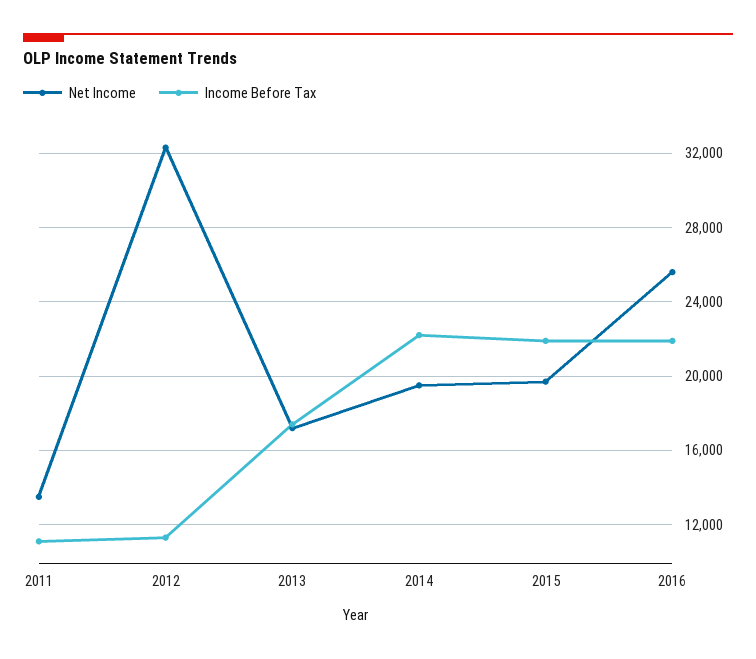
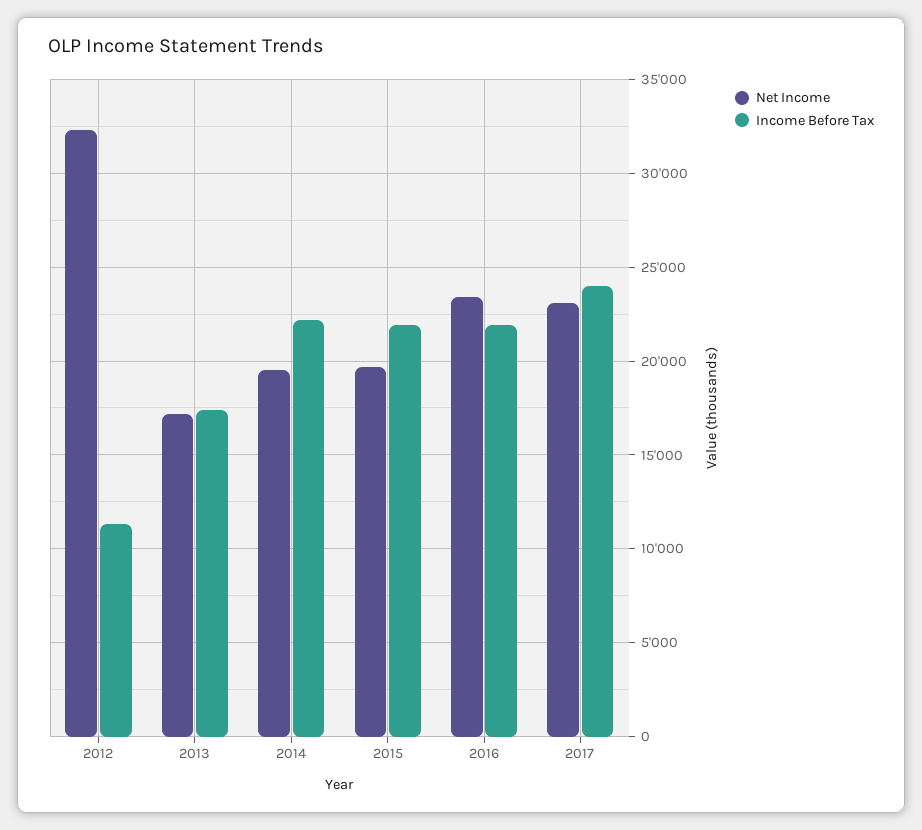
Net Income, 2011: 13500 -> none
Income Before Tax, 2011: 11000 -> none
Net Income, 2016: 25500 -> 23500
Net Income, 2017: none -> 23000
Income Before Tax, 2017: none -> 24000

